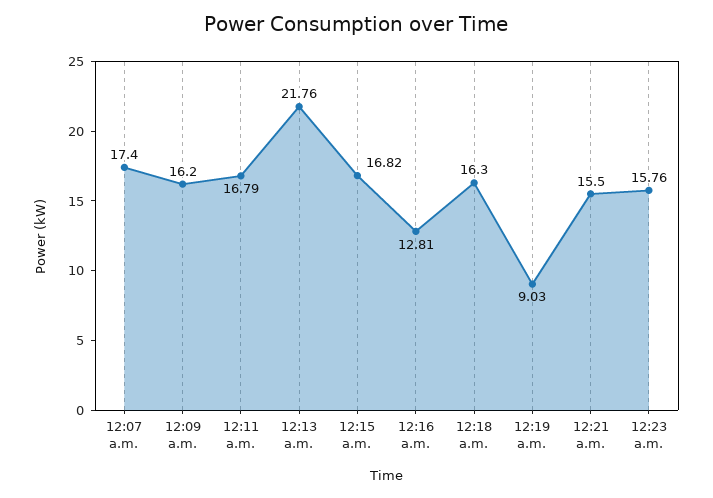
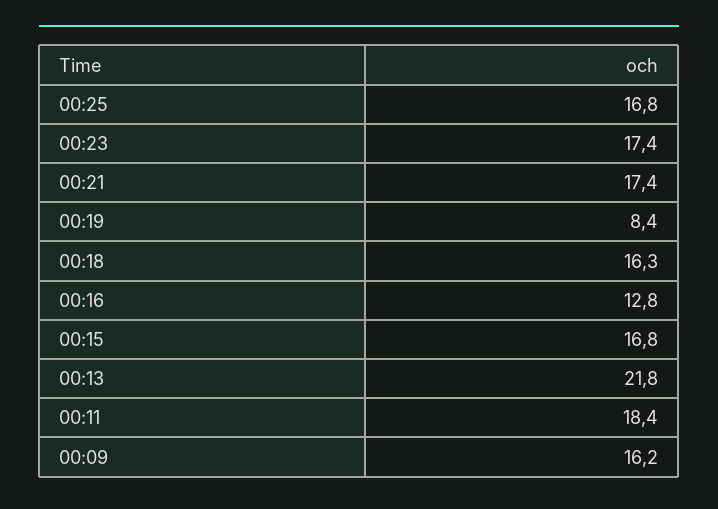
12:07 a.m.: 17.4 -> none
12:11 a.m.: 16.79 -> 18.4
12:19 a.m.: 9.03 -> 8.4
12:21 a.m.: 15.5 -> 17.4
12:23 a.m.: 15.76 -> 17.4
00:25: none -> 16.8

